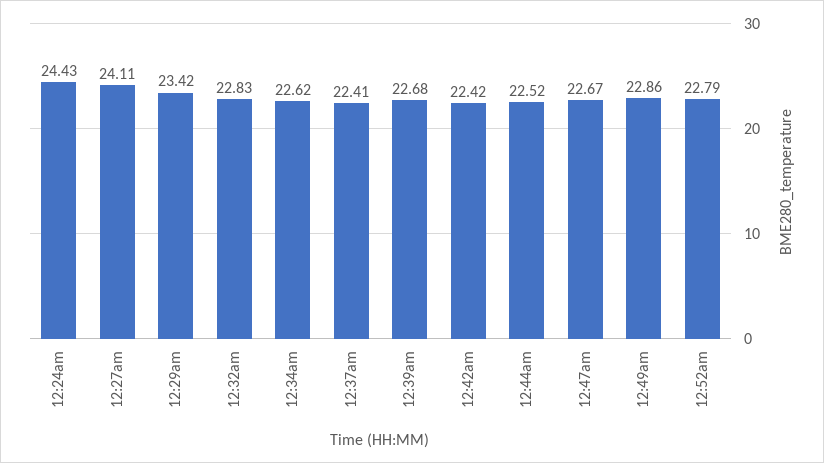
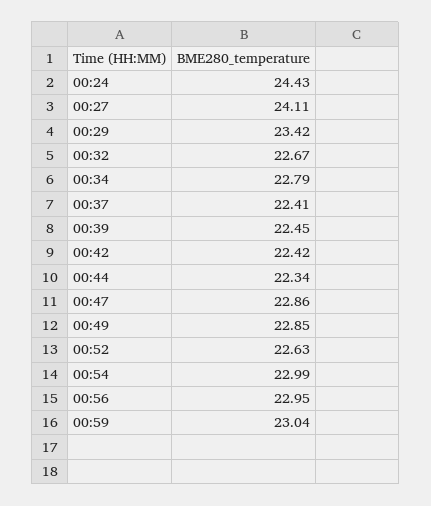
12:32am: 22.83 -> 22.67
12:34am: 22.62 -> 22.79
12:39am: 22.68 -> 22.45
12:44am: 22.52 -> 22.34
12:47am: 22.67 -> 22.86
12:49am: 22.86 -> 22.85
12:52am: 22.79 -> 22.63
00:54: none -> 22.99
00:56: none -> 22.95
00:59: none -> 23.04

